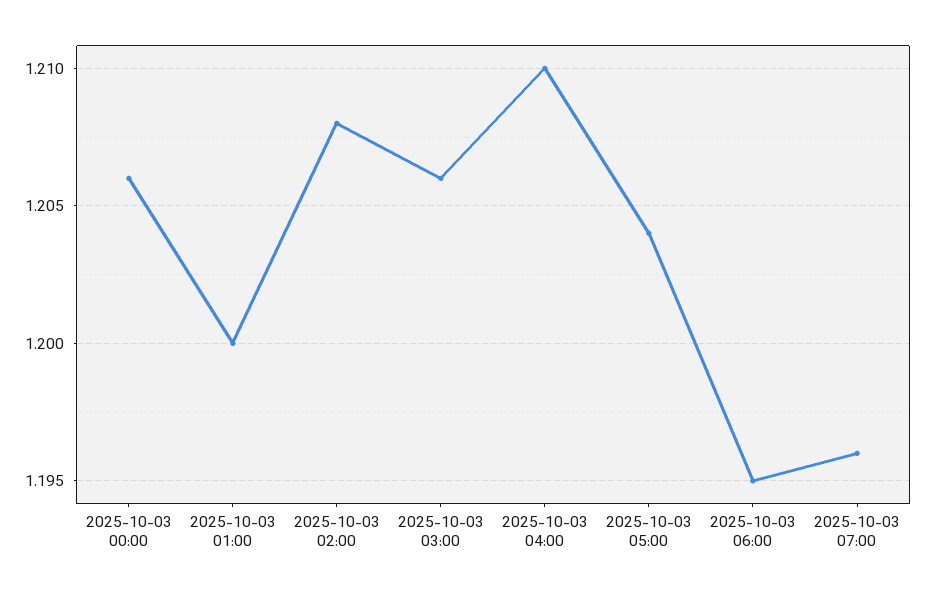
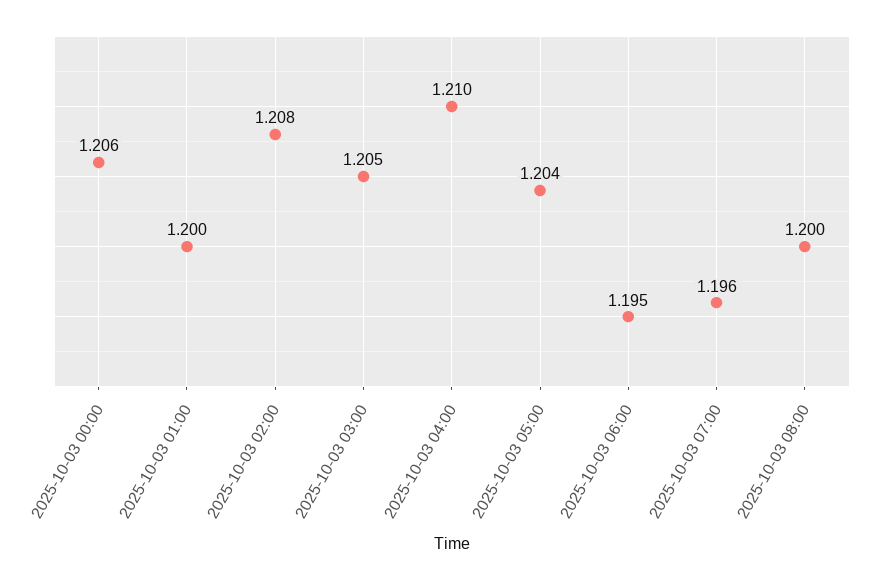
2025-10-03 03:00: 1.206 -> 1.205
2025-10-03 08:00: none -> 1.2

